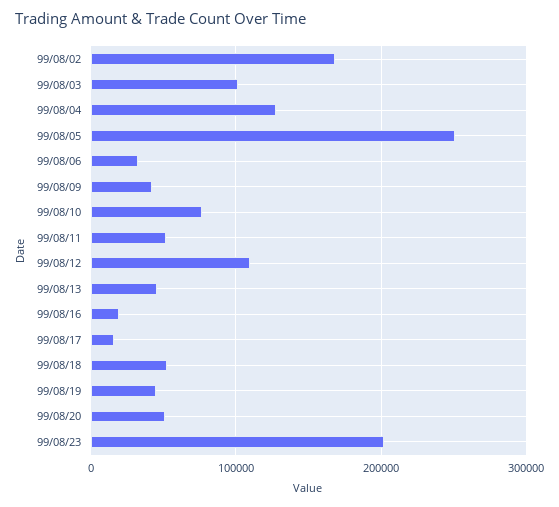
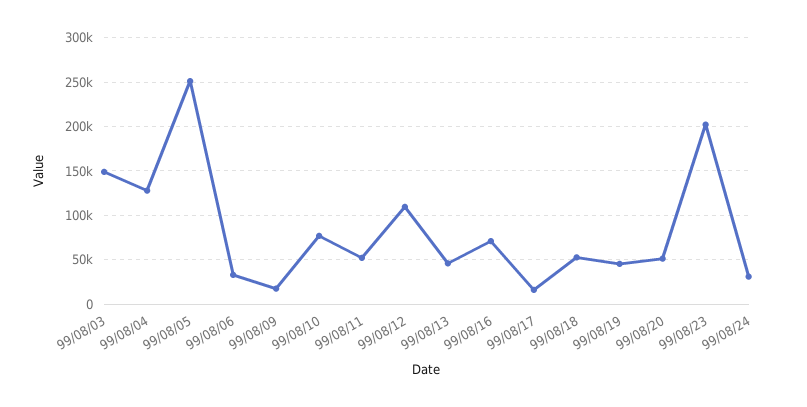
99/08/02: 170000 -> none
99/08/03: 100000 -> 150000
99/08/09: 40000 -> 20000
99/08/16: 20000 -> 70000
99/08/24: none -> 30000

